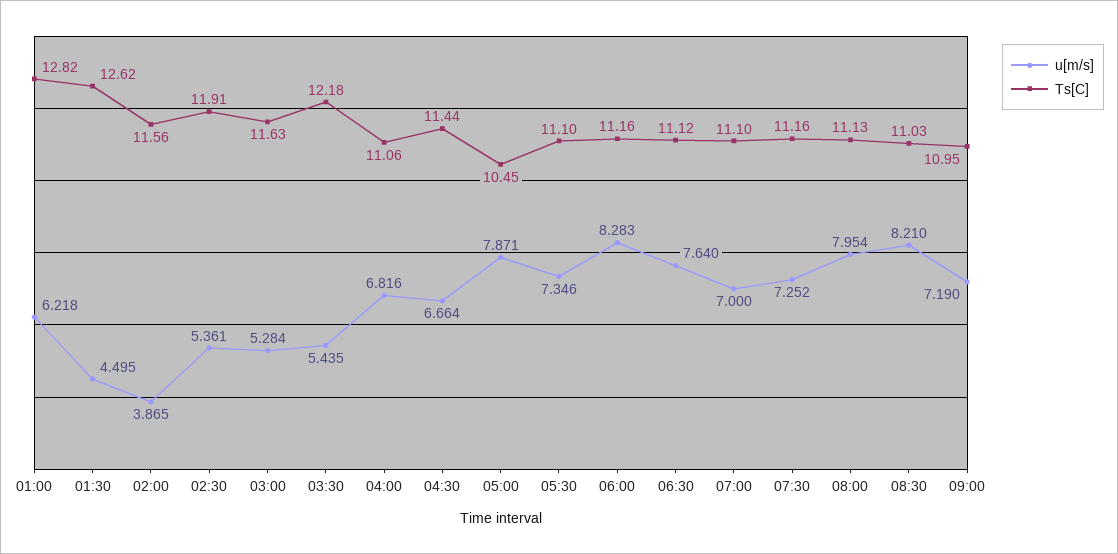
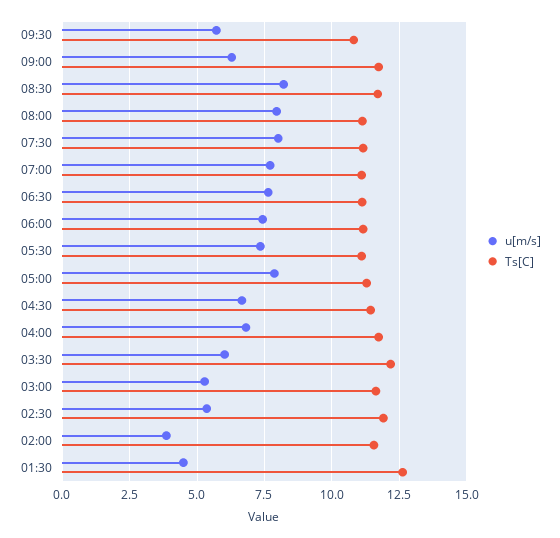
u[m/s], 01:00: 6.218 -> none
Ts[C], 01:00: 12.82 -> none
u[m/s], 03:30: 5.435 -> 6
Ts[C], 04:00: 11.06 -> 11.75
Ts[C], 05:00: 10.45 -> 11.25
u[m/s], 06:00: 8.283 -> 7.5
u[m/s], 07:00: 7 -> 7.75
u[m/s], 07:30: 7.252 -> 8
Ts[C], 08:30: 11.03 -> 11.75
u[m/s], 09:00: 7.19 -> 6.25
Ts[C], 09:00: 10.95 -> 11.75
u[m/s], 09:30: none -> 5.75
Ts[C], 09:30: none -> 10.75

